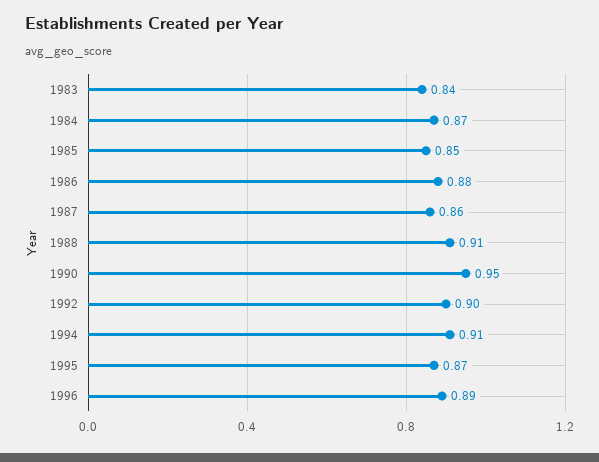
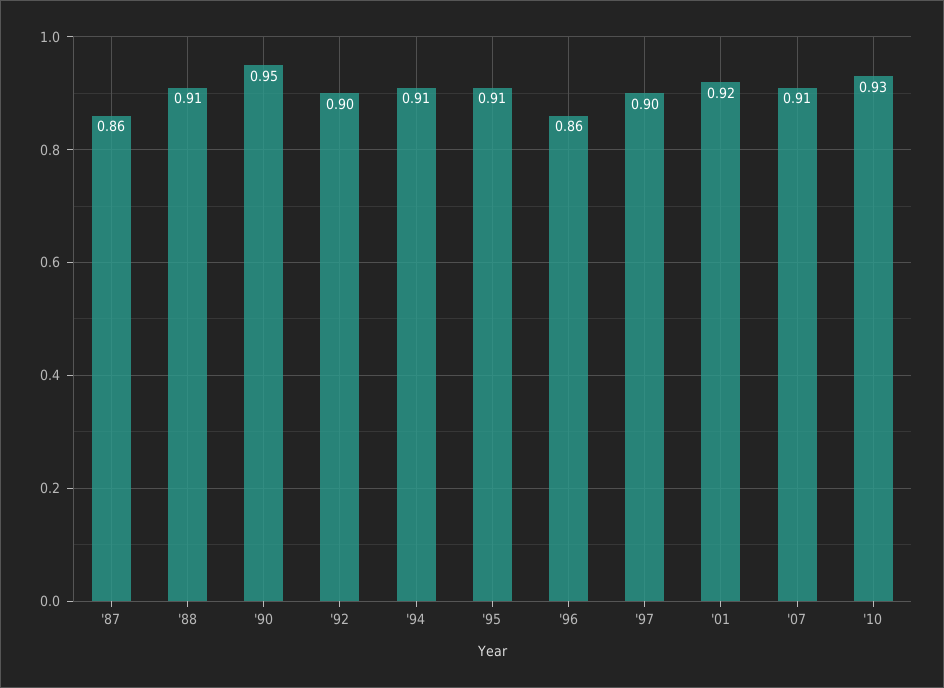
1983: 0.84 -> none
1984: 0.87 -> none
1985: 0.85 -> none
1986: 0.88 -> none
1995: 0.87 -> 0.91
1996: 0.89 -> 0.86
'97: none -> 0.9
'01: none -> 0.92
'07: none -> 0.91
'10: none -> 0.93

